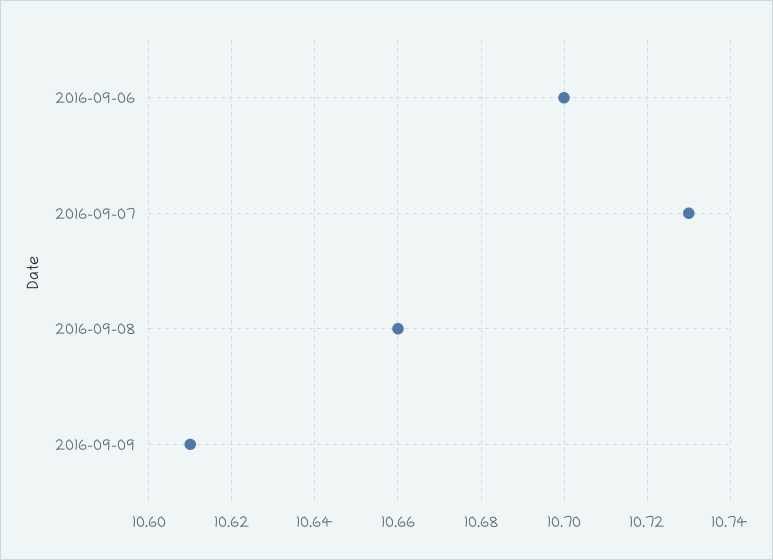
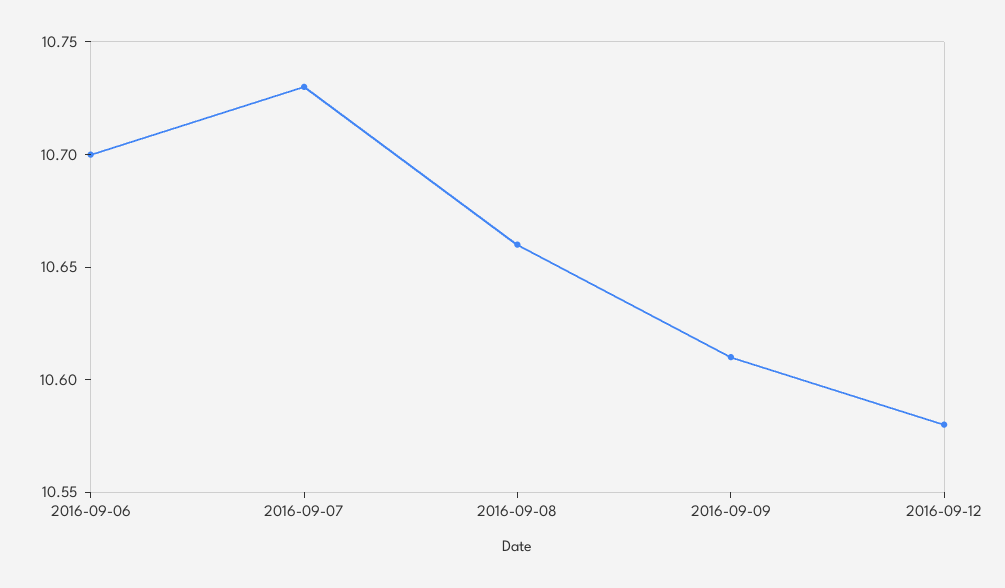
2016-09-12: none -> 10.58

